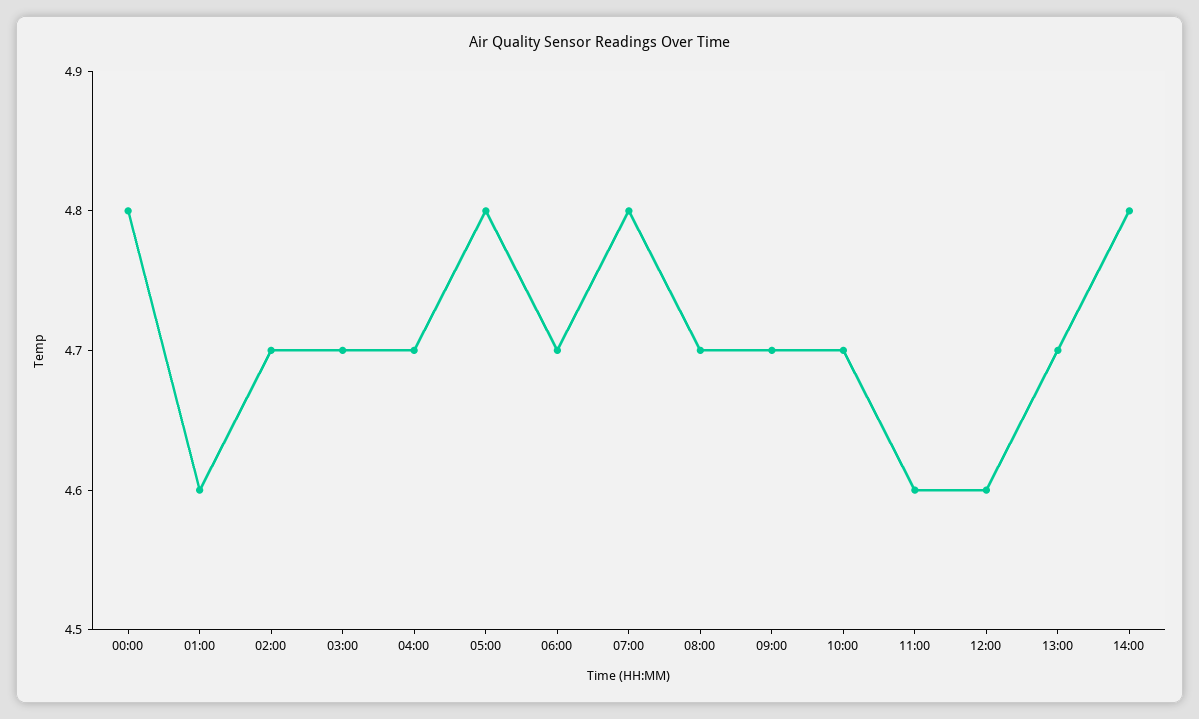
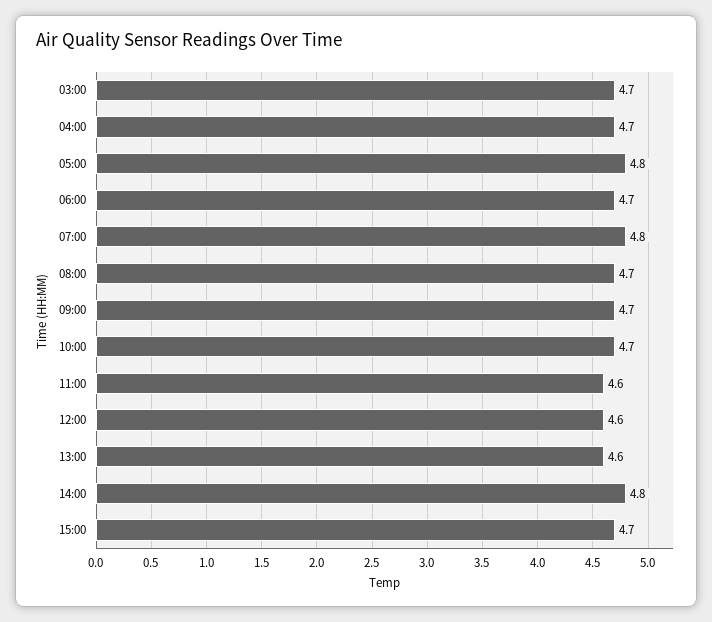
00:00: 4.8 -> none
01:00: 4.6 -> none
02:00: 4.7 -> none
13:00: 4.7 -> 4.6
15:00: none -> 4.7

